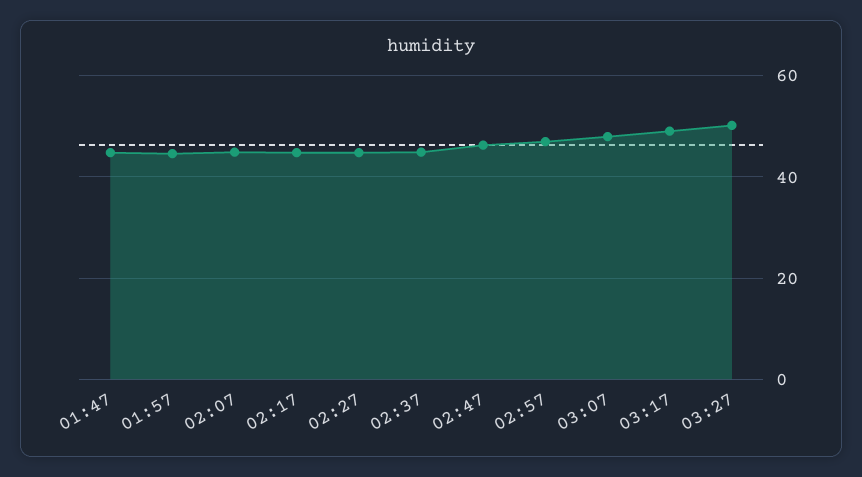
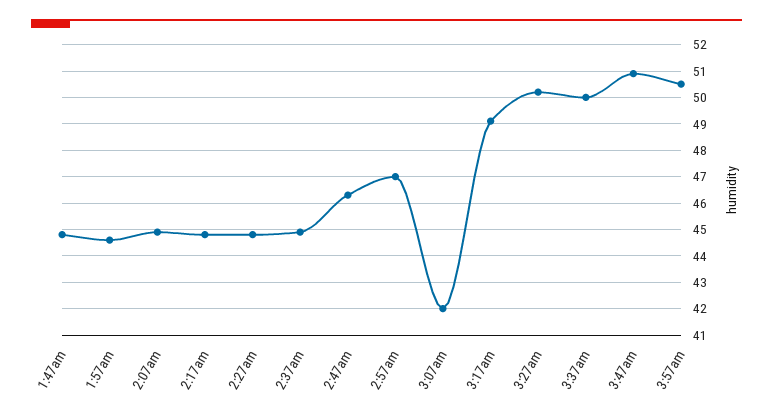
03:07: 48 -> 42
3:37am: none -> 50
3:47am: none -> 51
3:57am: none -> 50.5

